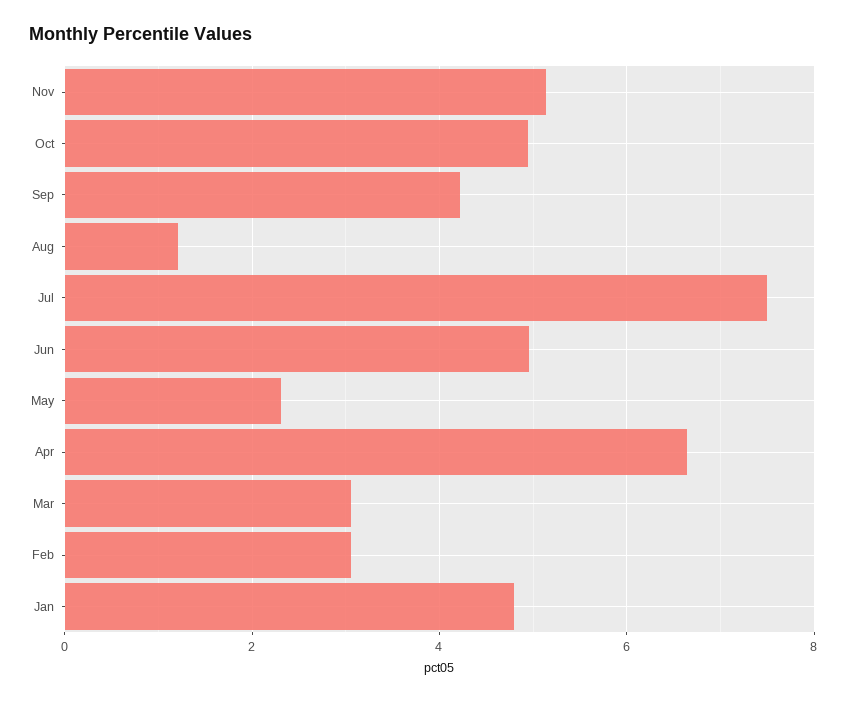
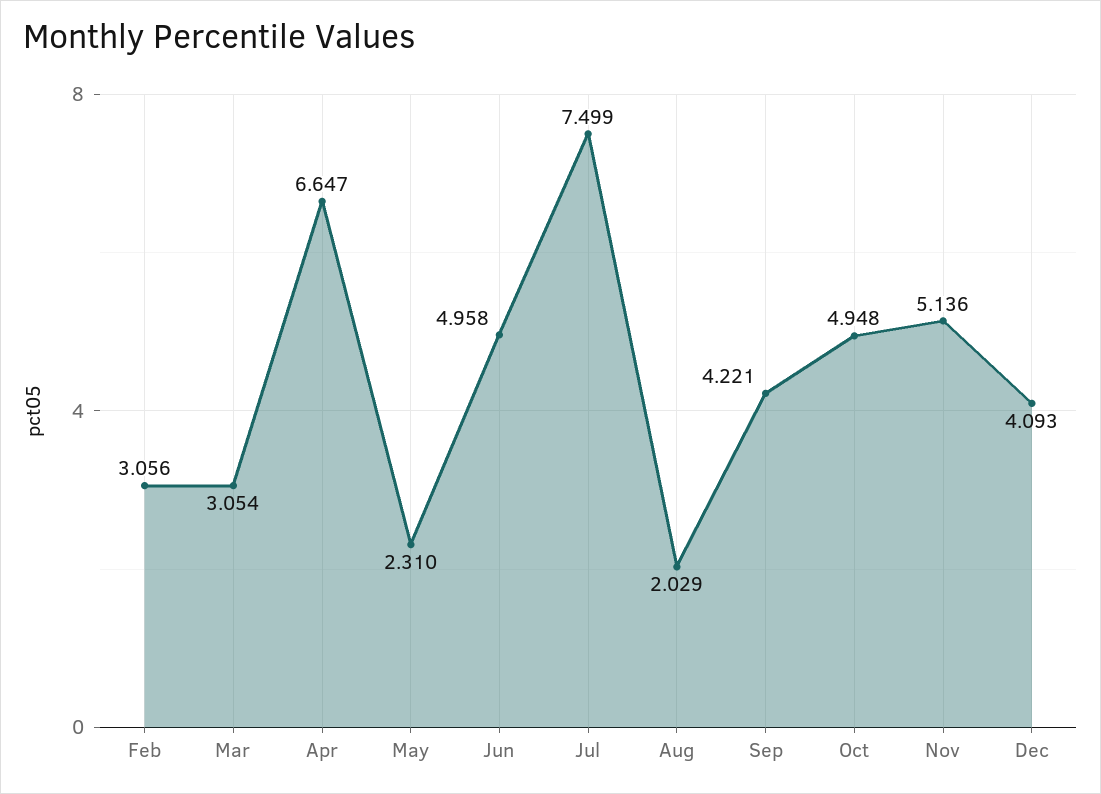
Aug: 1.2 -> 2.029
Jan: 4.8 -> none
Dec: none -> 4.093

